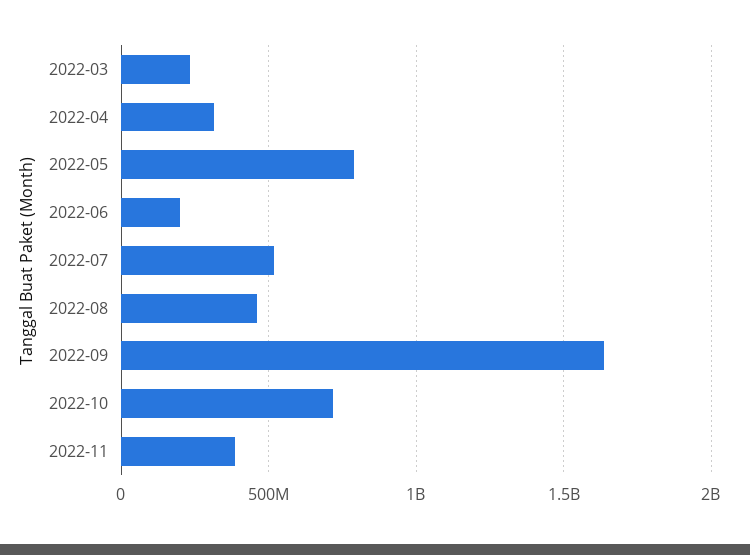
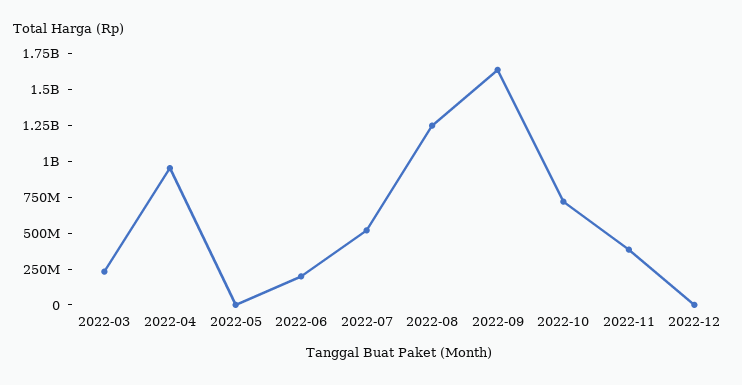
2022-04: 300000000 -> 1000000000
2022-05: 800000000 -> 0
2022-08: 450000000 -> 1250000000
2022-12: none -> 0

